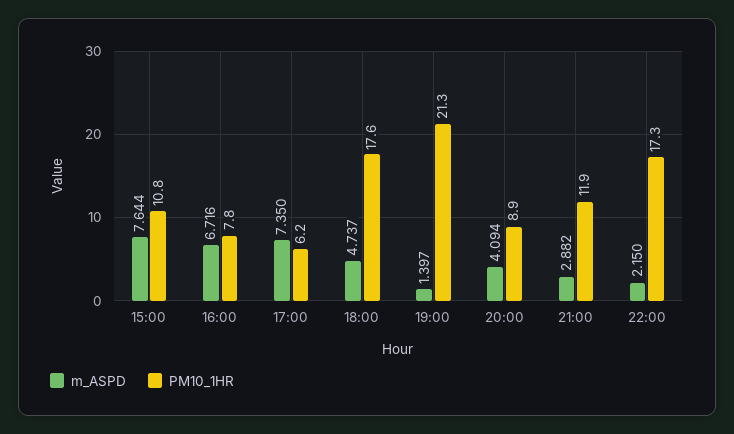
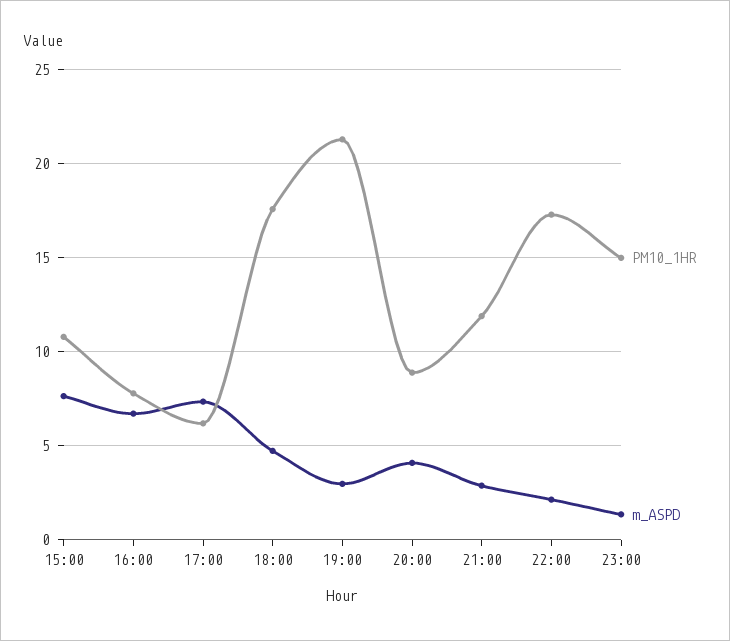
m_ASPD, 19:00: 1.397 -> 3
PM10_1HR, 23:00: none -> 15
m_ASPD, 23:00: none -> 1.5

